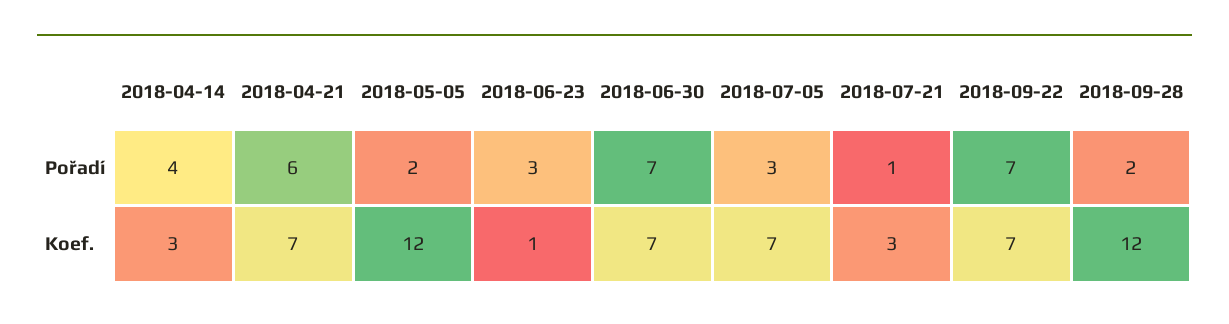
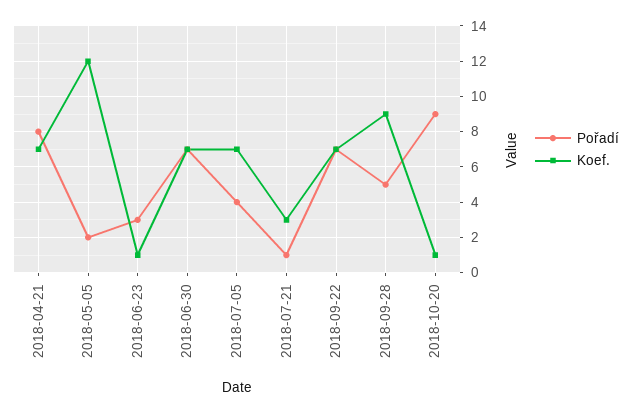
Pořadí, 2018-04-14: 4 -> none
Pořadí, 2018-04-21: 6 -> 8
Pořadí, 2018-07-05: 3 -> 4
Pořadí, 2018-09-28: 2 -> 5
Koef., 2018-04-14: 3 -> none
Koef., 2018-09-28: 12 -> 9
Pořadí, 2018-10-20: none -> 9
Koef., 2018-10-20: none -> 1

